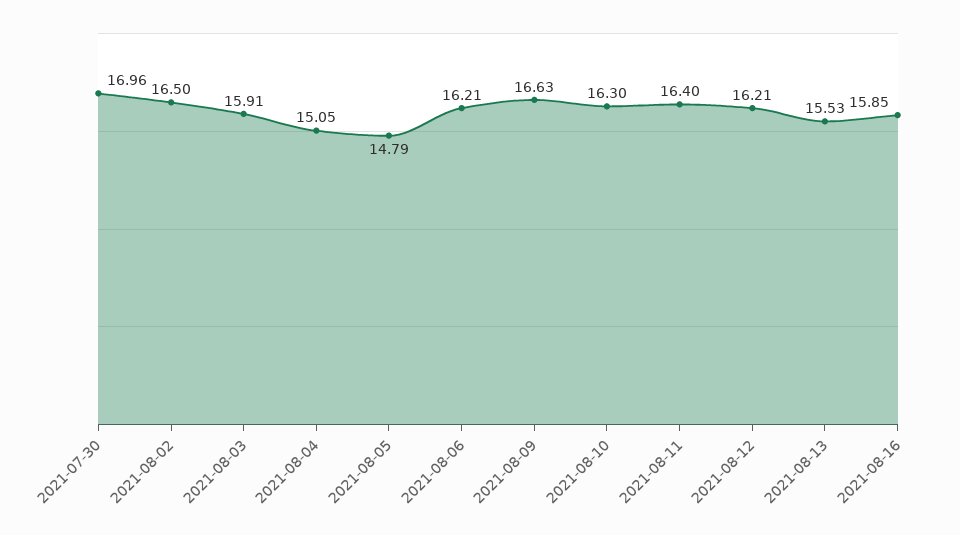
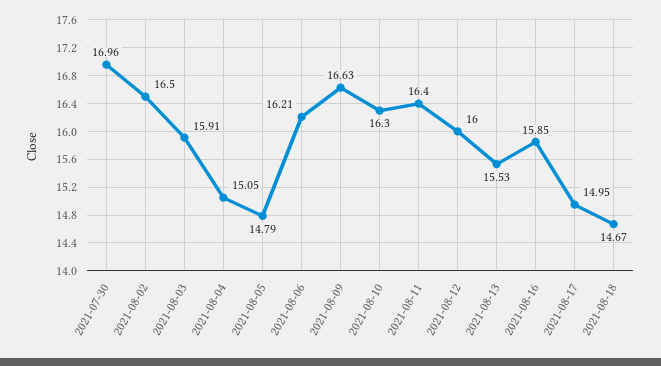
2021-08-12: 16.21 -> 16
2021-08-17: none -> 14.95
2021-08-18: none -> 14.67

